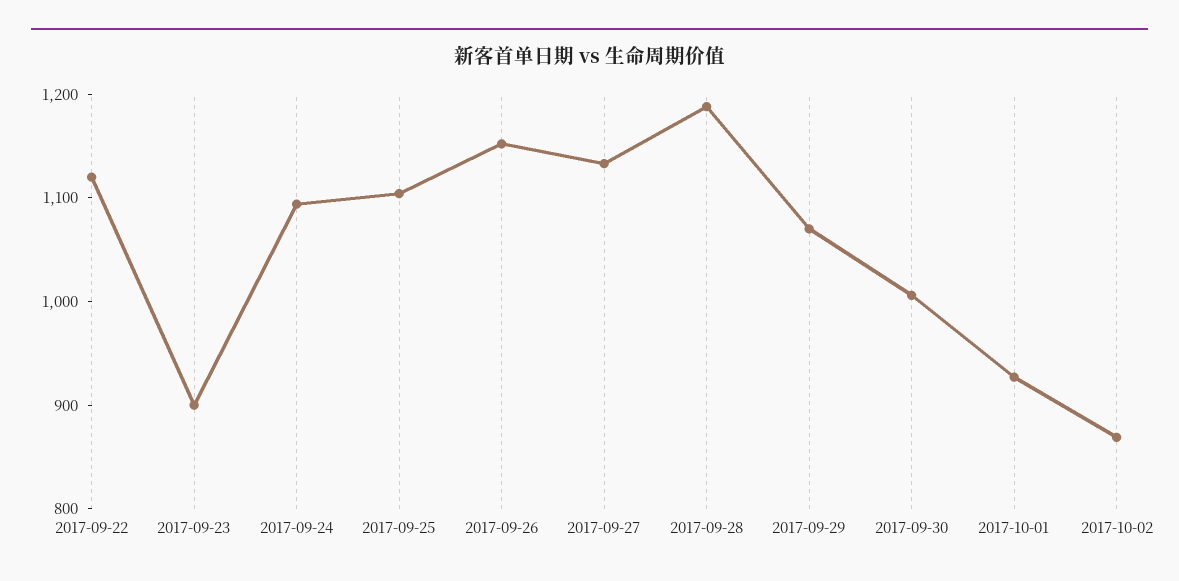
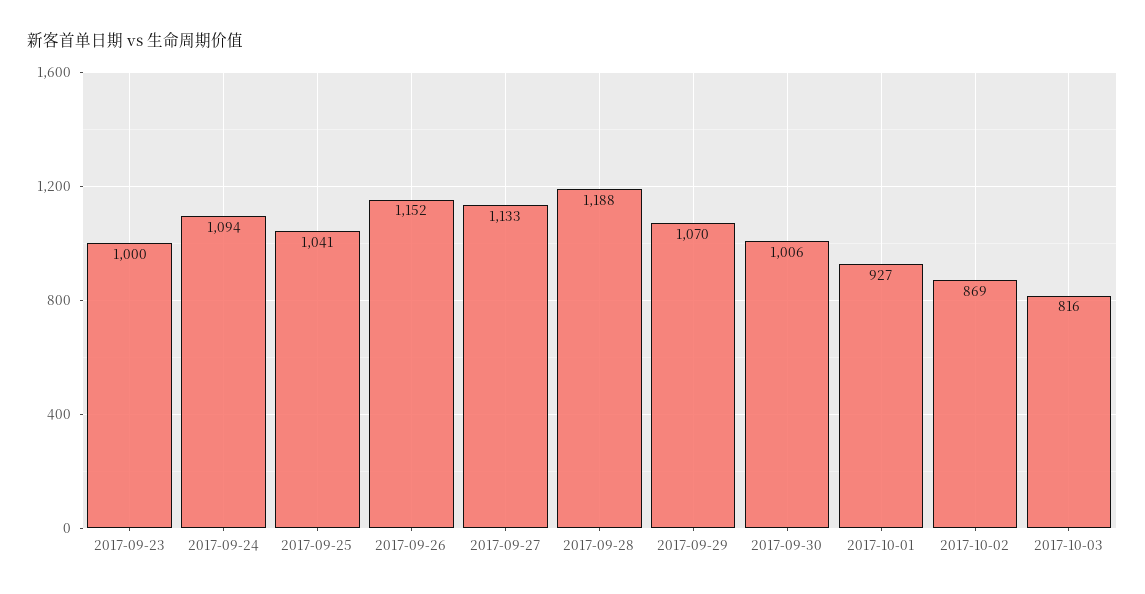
2017-09-22: 1120 -> none
2017-09-23: 900 -> 1000
2017-09-25: 1100 -> 1041
2017-10-03: none -> 816

